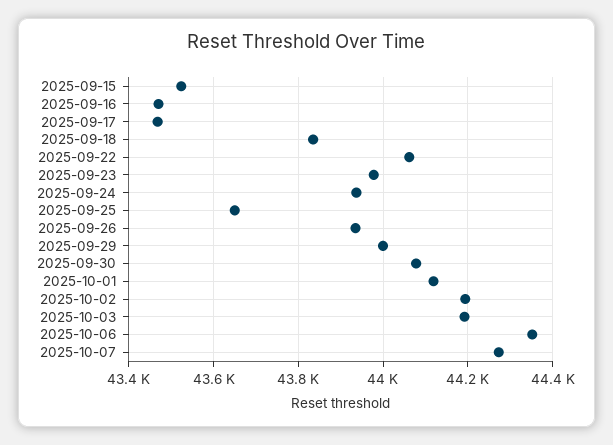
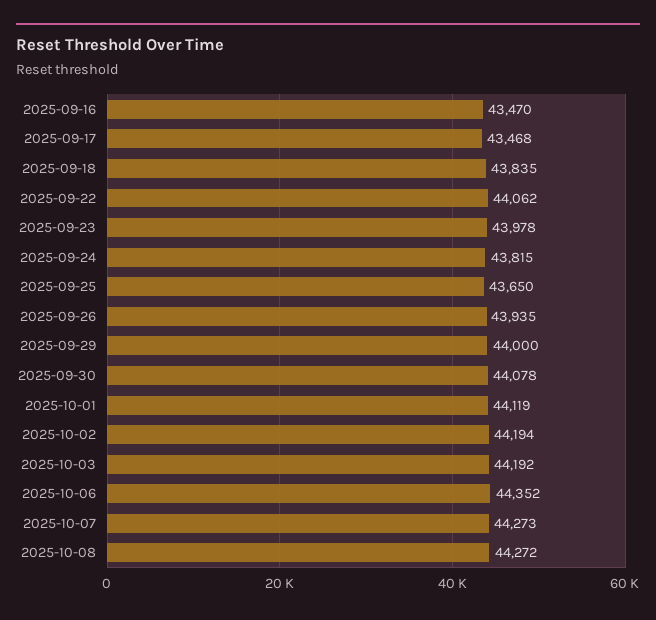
2025-09-15: 43520 -> none
2025-09-24: 43940 -> 43815
2025-10-08: none -> 44272

